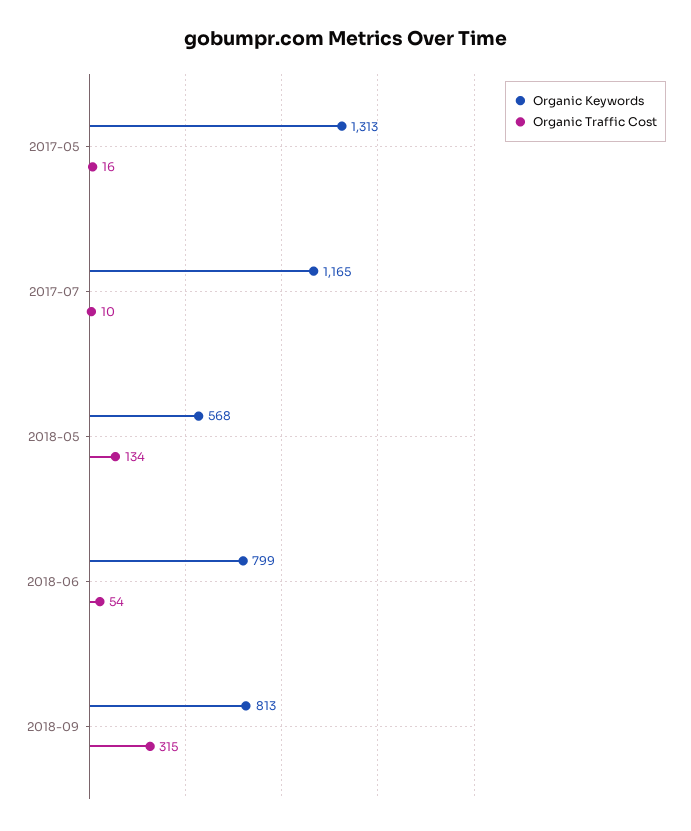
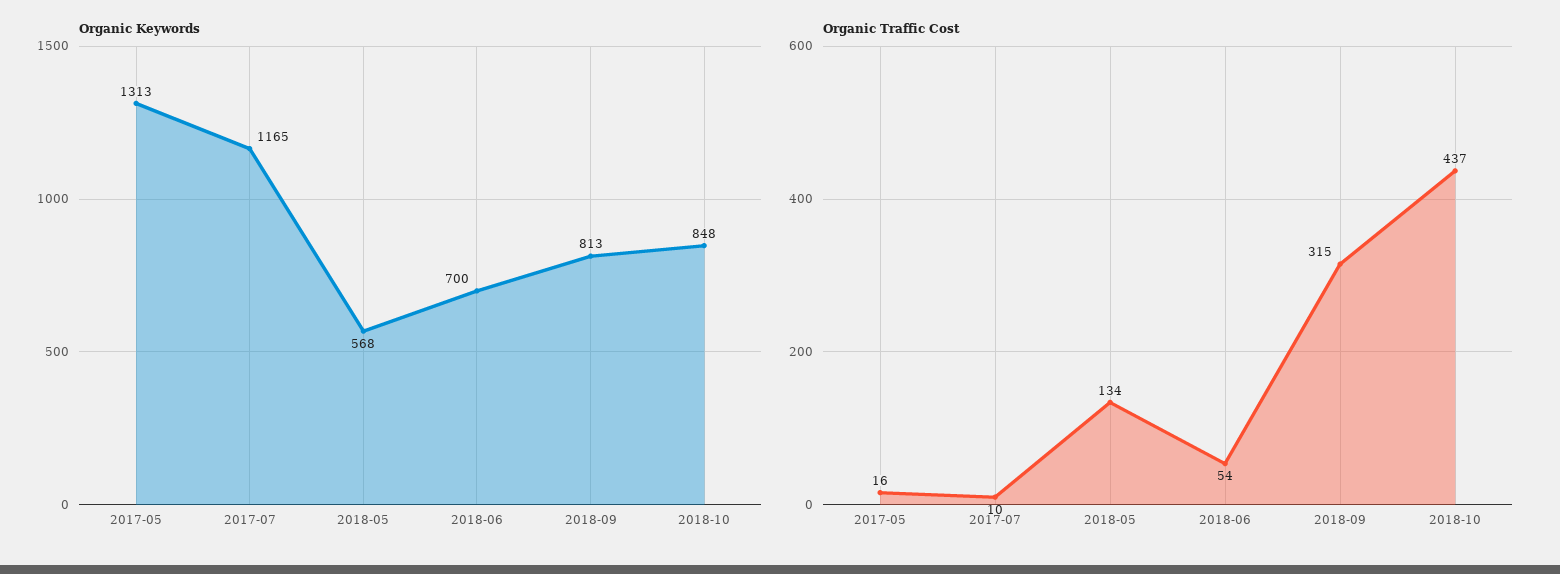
Organic Keywords, 2018-06: 799 -> 700
Organic Keywords, 2018-10: none -> 848
Organic Traffic Cost, 2018-10: none -> 437

